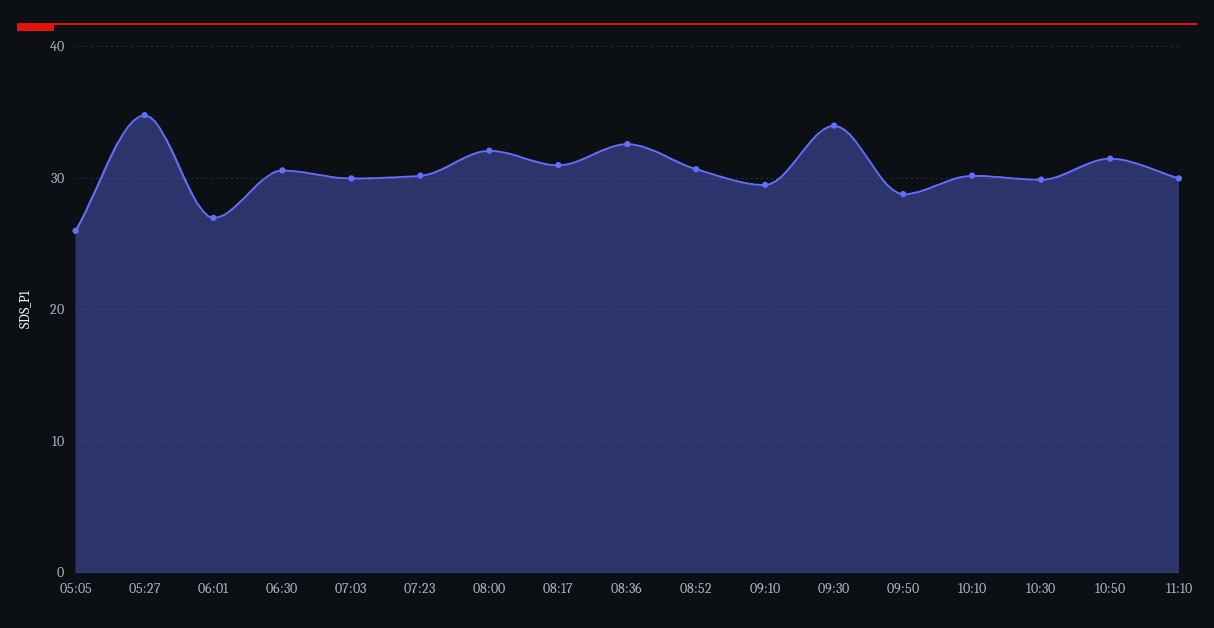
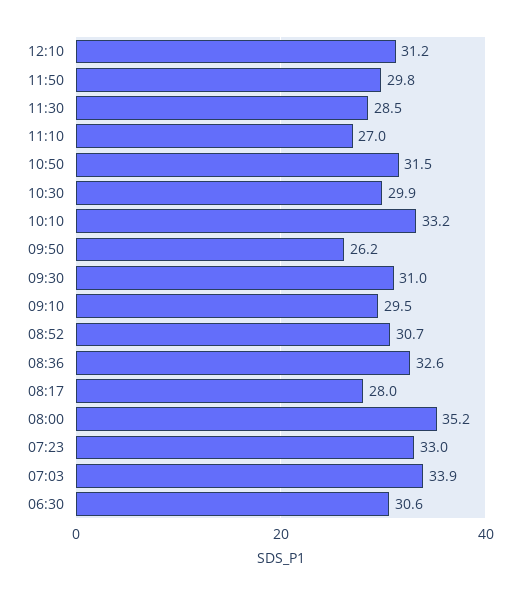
05:05: 26 -> none
05:27: 35 -> none
06:01: 27 -> none
07:03: 30 -> 33.9
07:23: 30 -> 33
08:00: 32 -> 35.2
08:17: 31 -> 28
09:30: 34 -> 31
09:50: 29 -> 26.2
10:10: 30 -> 33.2
11:10: 30 -> 27
12:10: none -> 31.2
11:50: none -> 29.8
11:30: none -> 28.5

